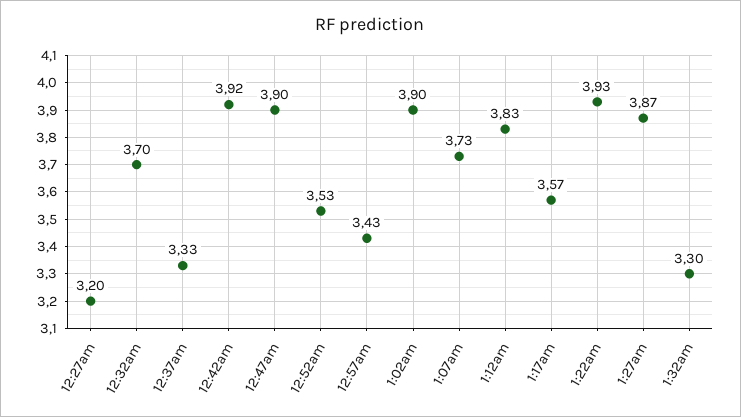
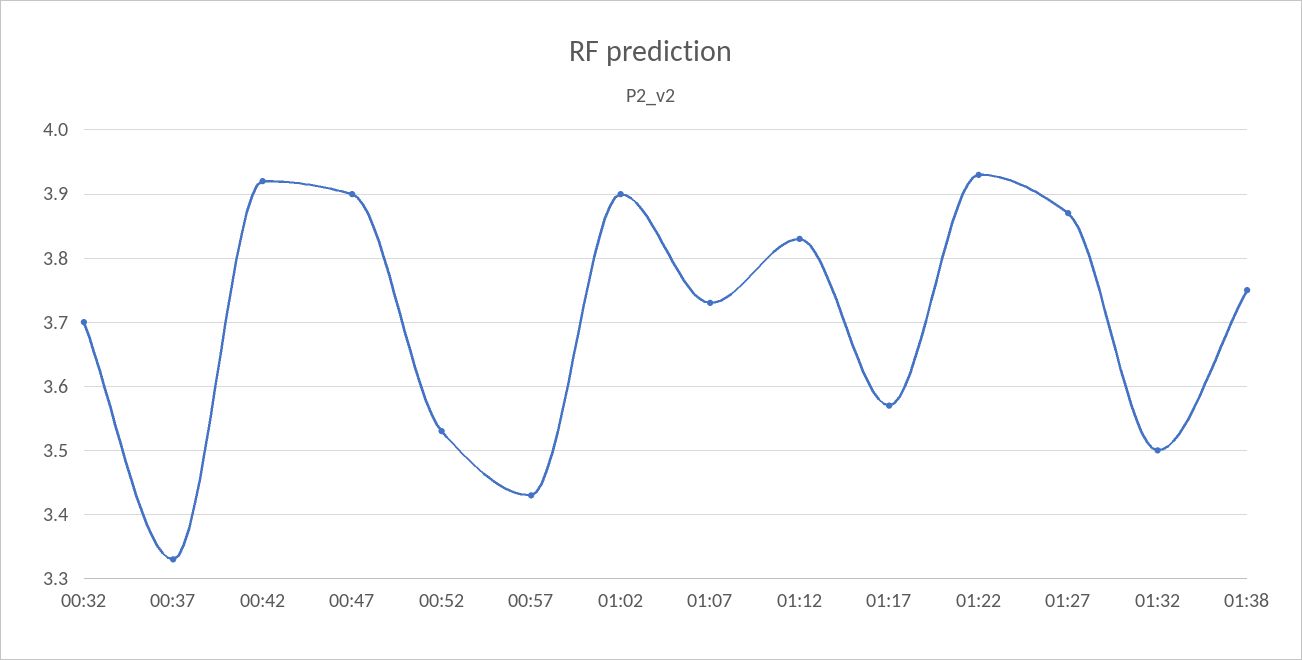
12:27am: 3.2 -> none
1:32am: 3.3 -> 3.5
01:38: none -> 3.75

